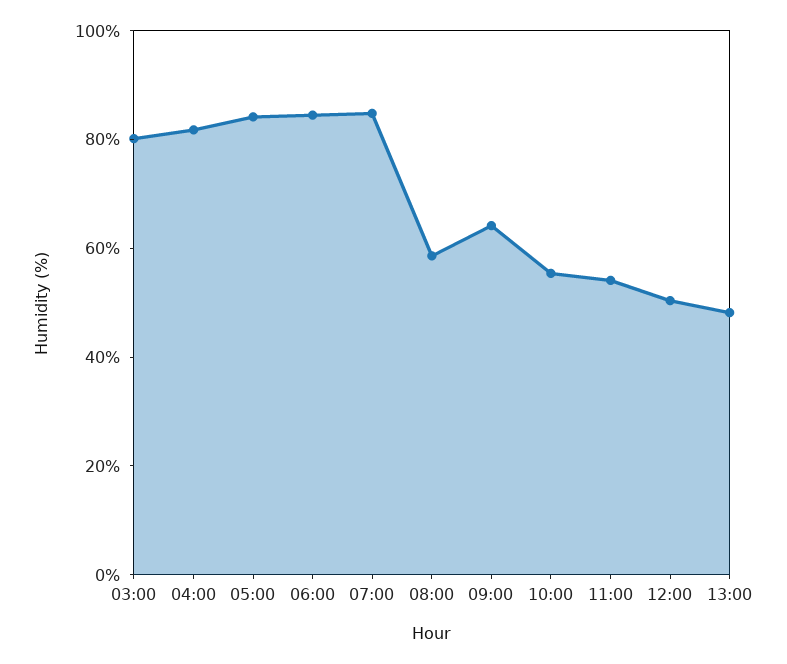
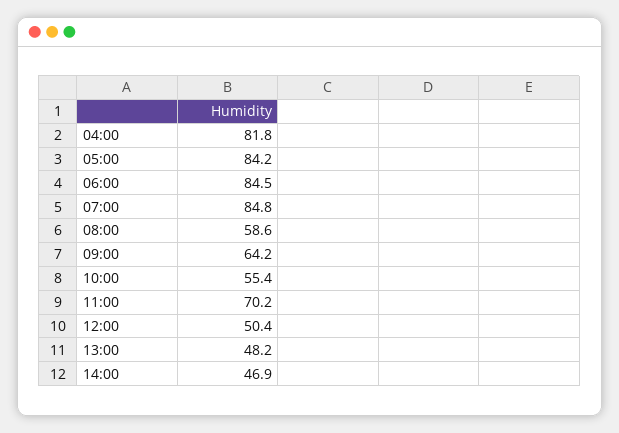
03:00: 80 -> none
11:00: 55 -> 70.2
14:00: none -> 46.9

